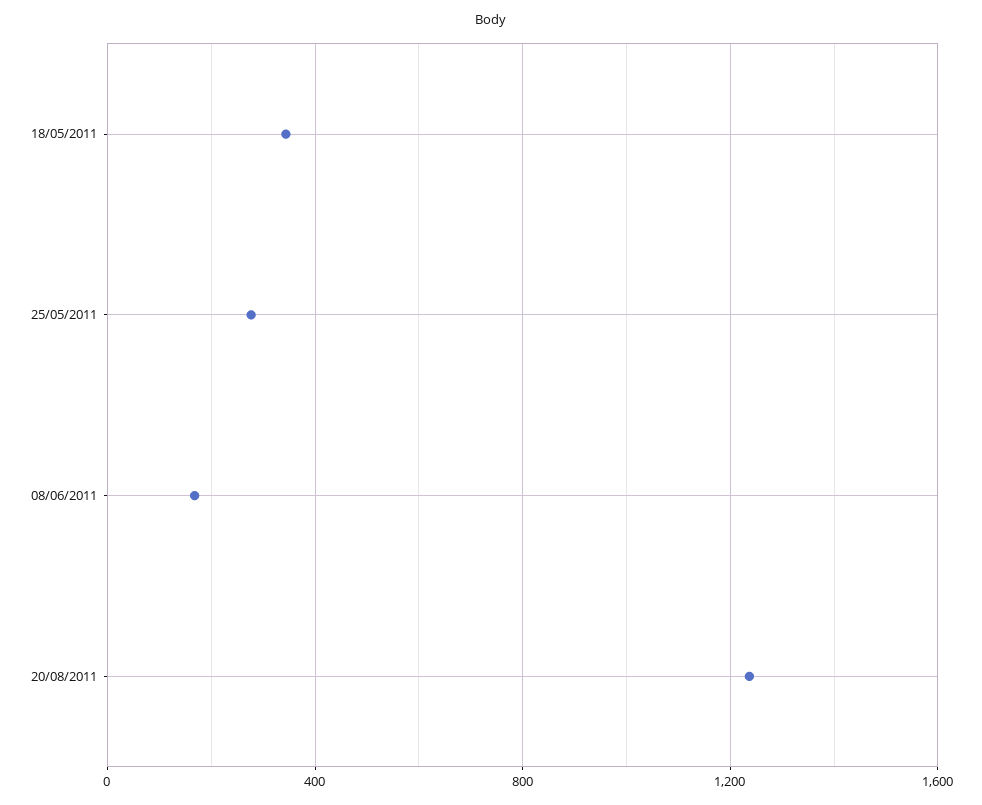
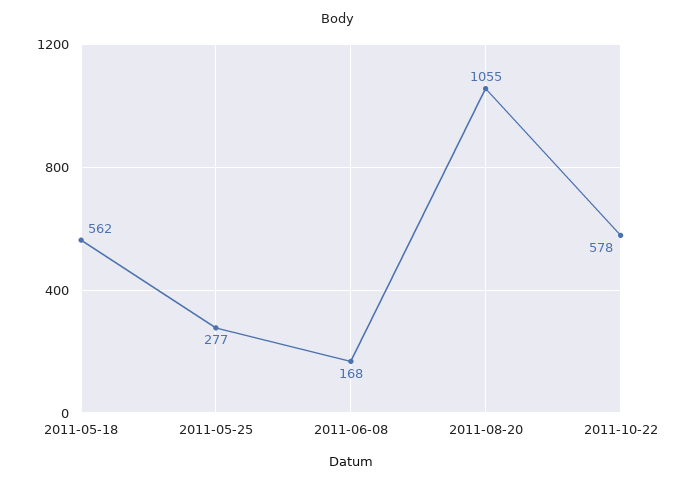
18/05/2011: 350 -> 562
20/08/2011: 1250 -> 1055
2011-10-22: none -> 578

